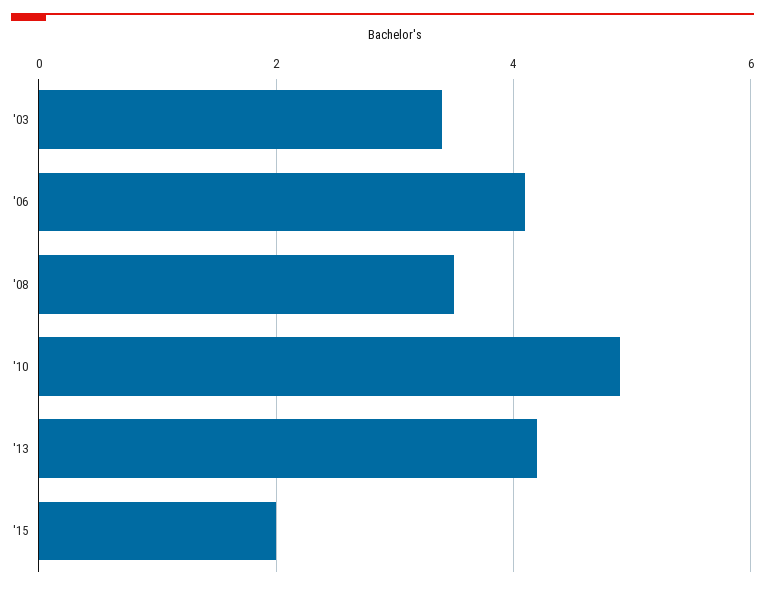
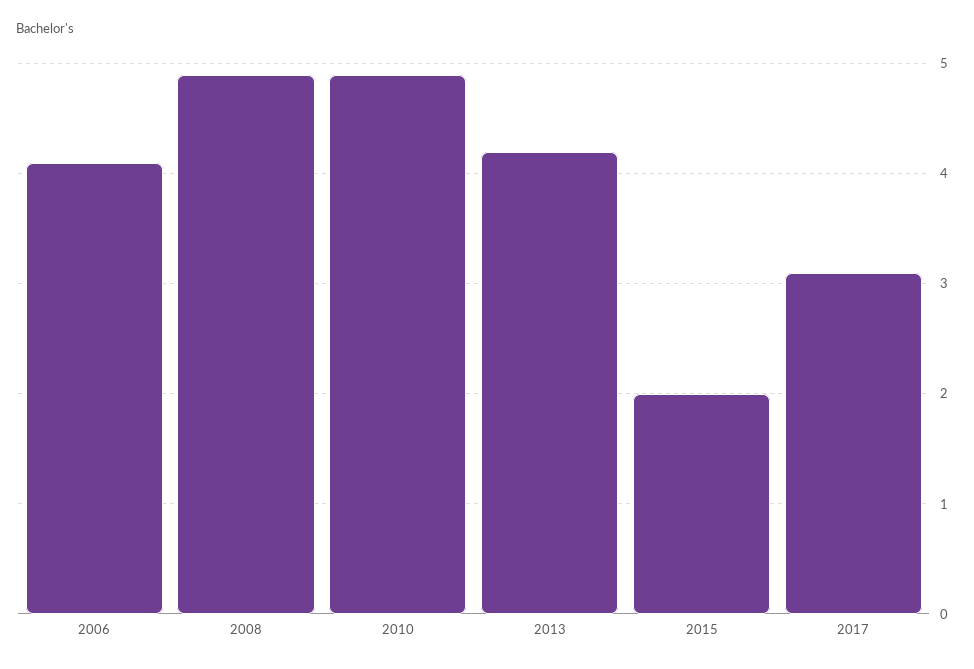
'03: 3.5 -> none
'08: 3.5 -> 4.9
2017: none -> 3.1

